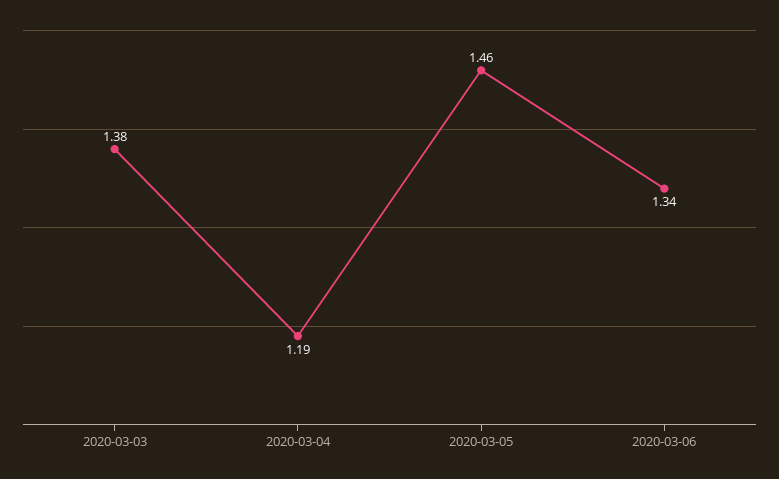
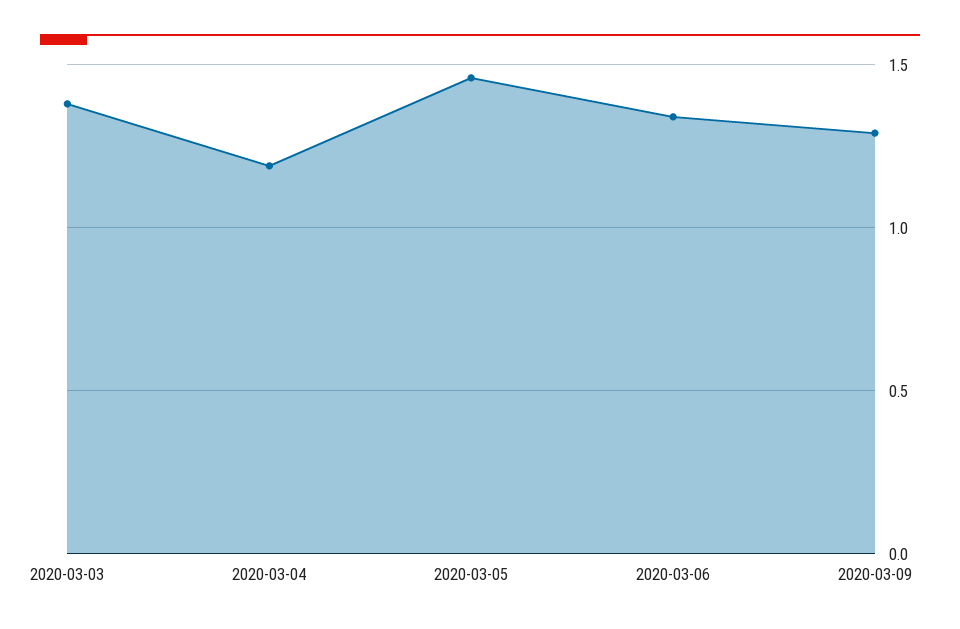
2020-03-09: none -> 1.3

